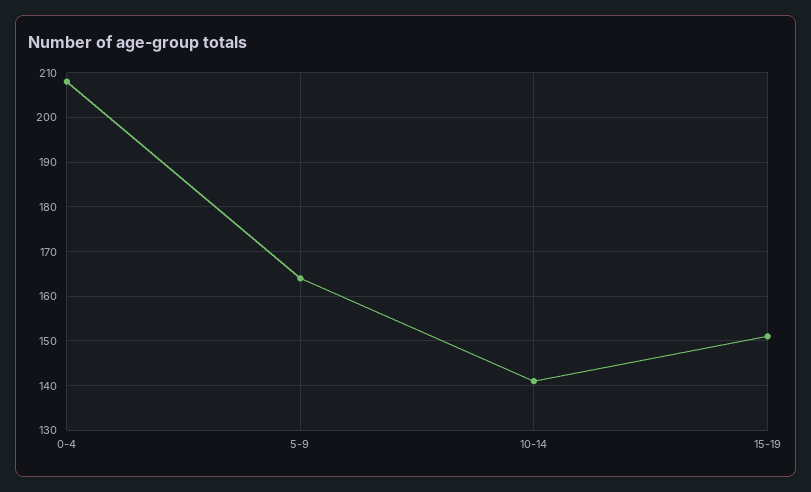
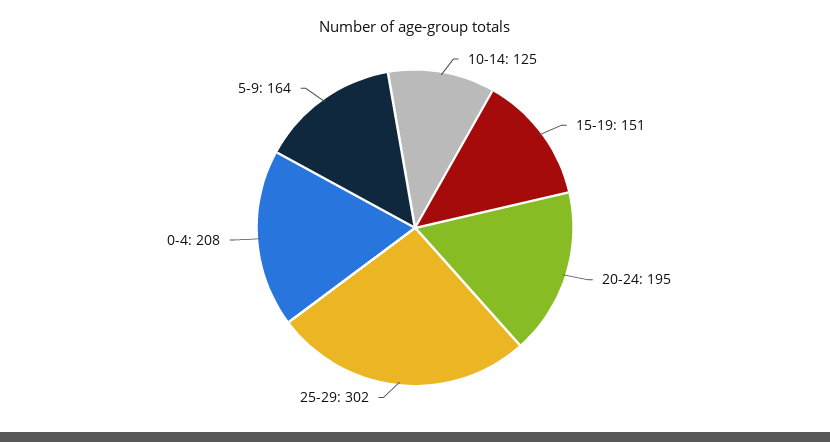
10-14: 140 -> 125
20-24: none -> 195
25-29: none -> 302

